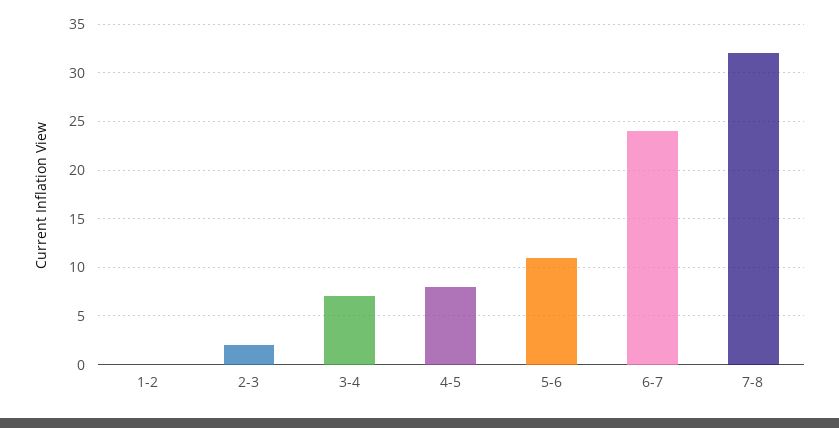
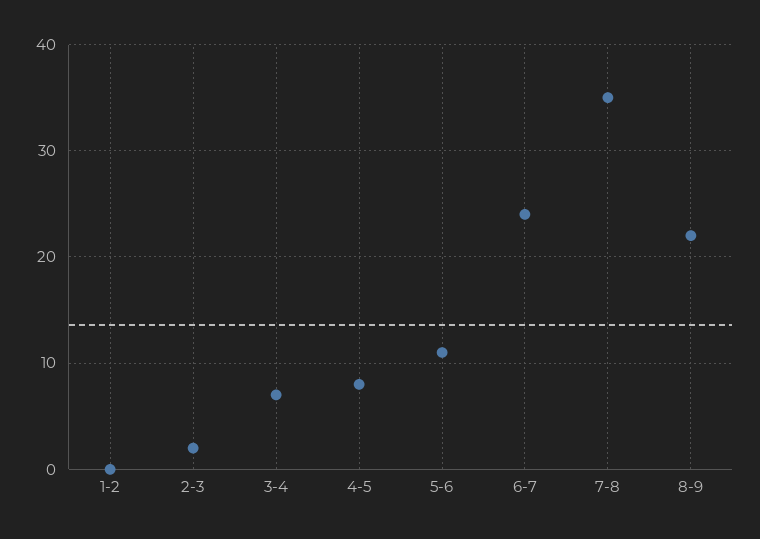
7-8: 32 -> 35
8-9: none -> 22

